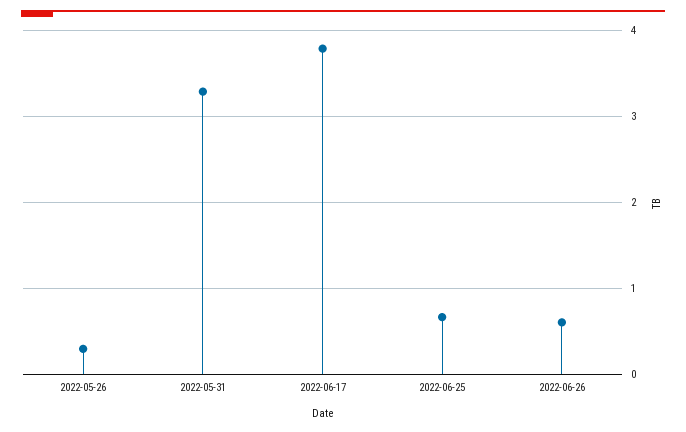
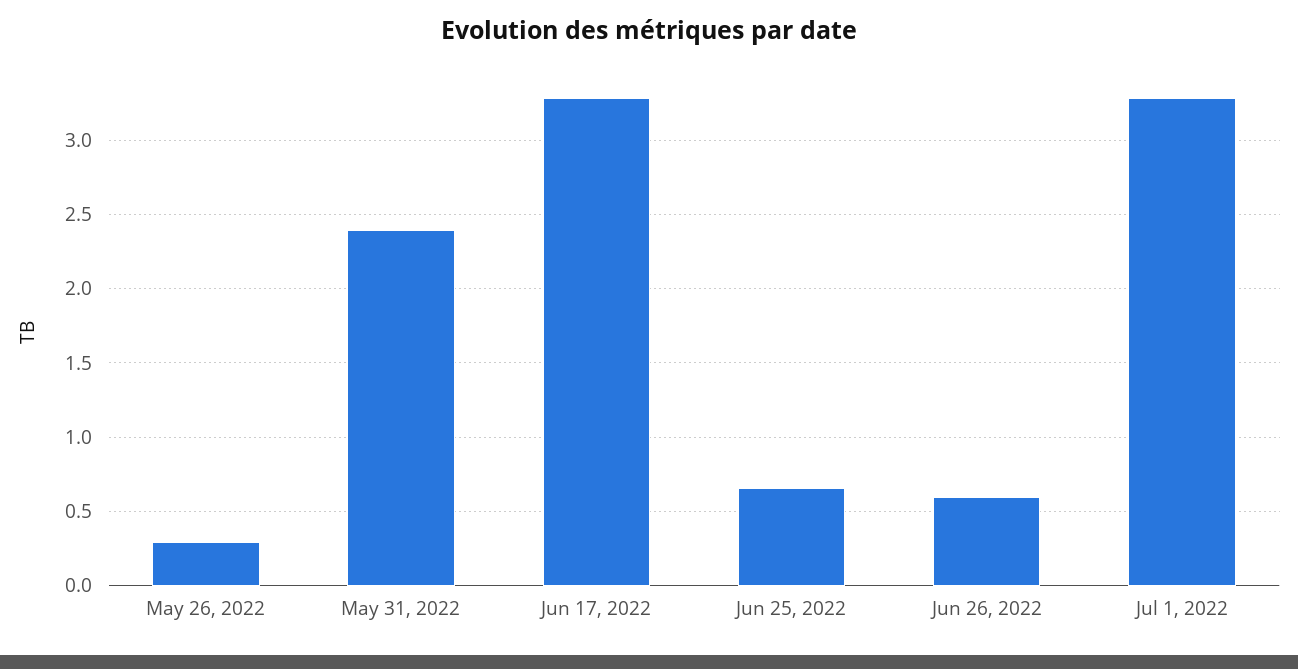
2022-05-31: 3.3 -> 2.4
2022-06-17: 3.8 -> 3.3
Jul 1, 2022: none -> 3.3

